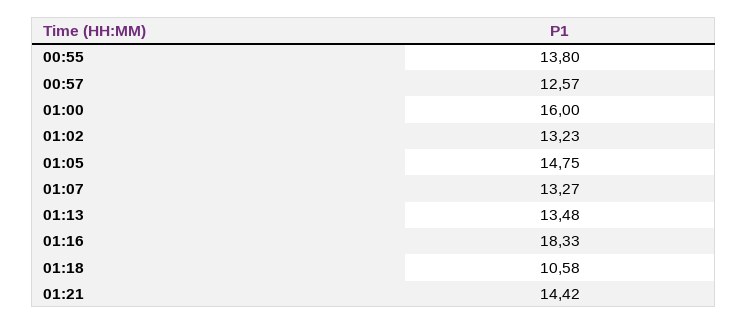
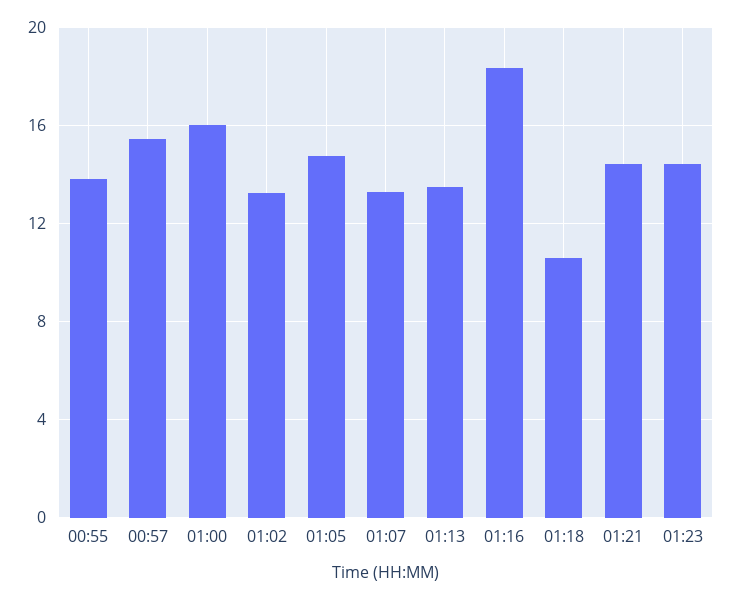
00:57: 12.57 -> 15.5
01:23: none -> 14.5

